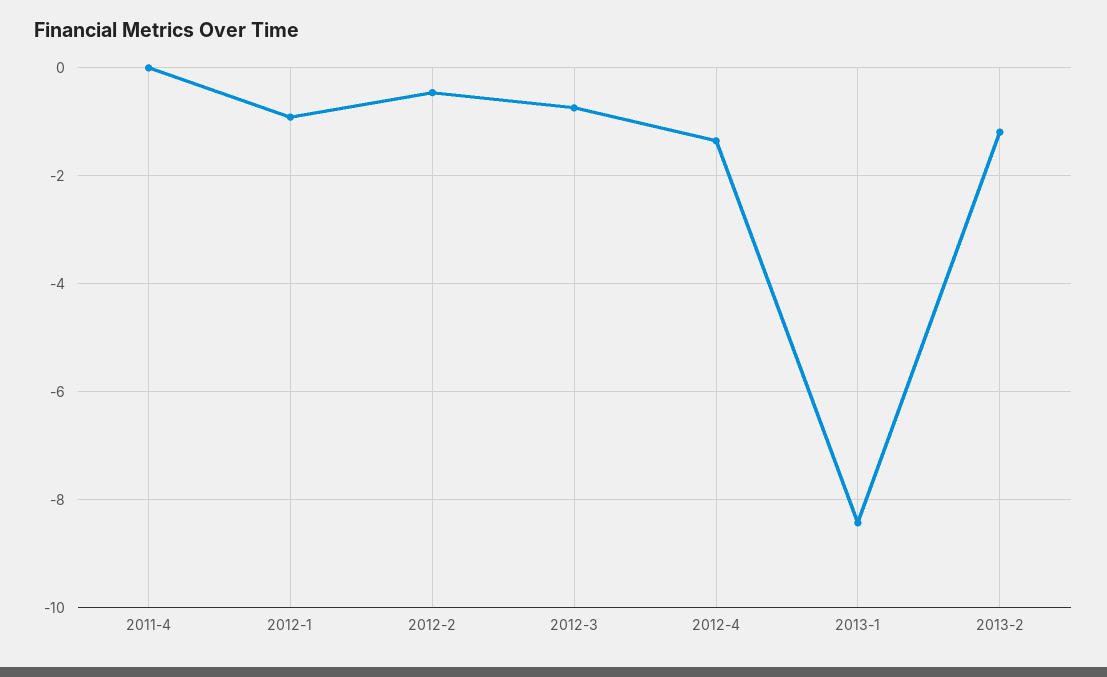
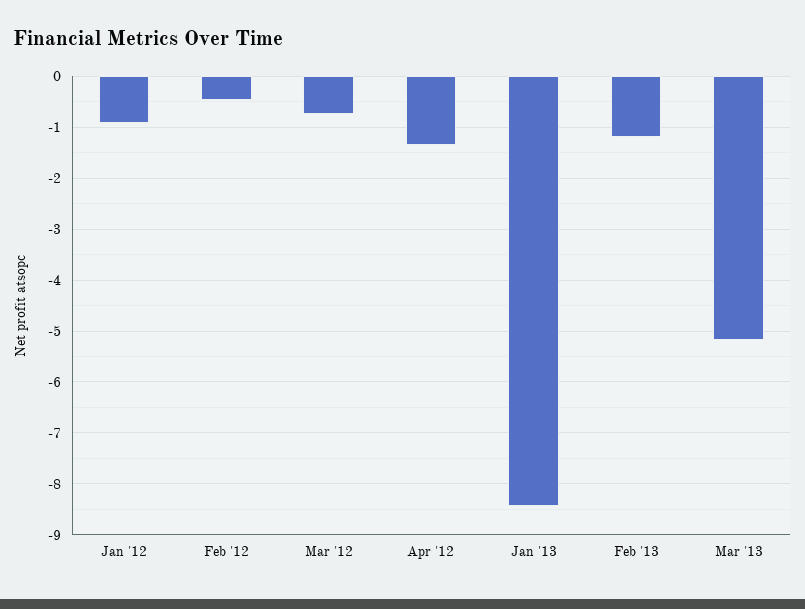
2011-4: 0 -> none
Mar '13: none -> -5.2

